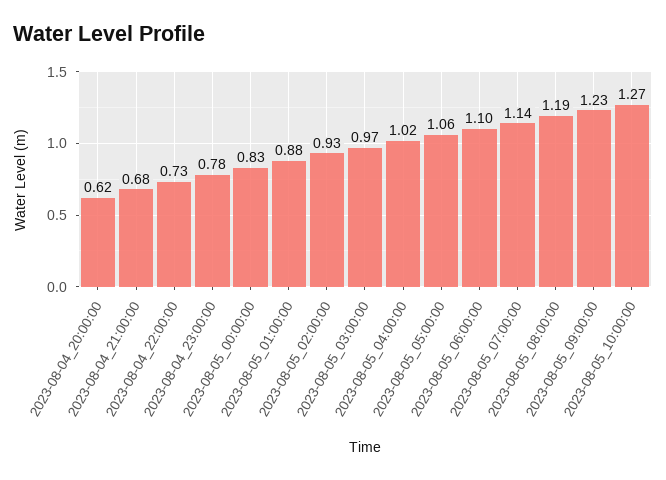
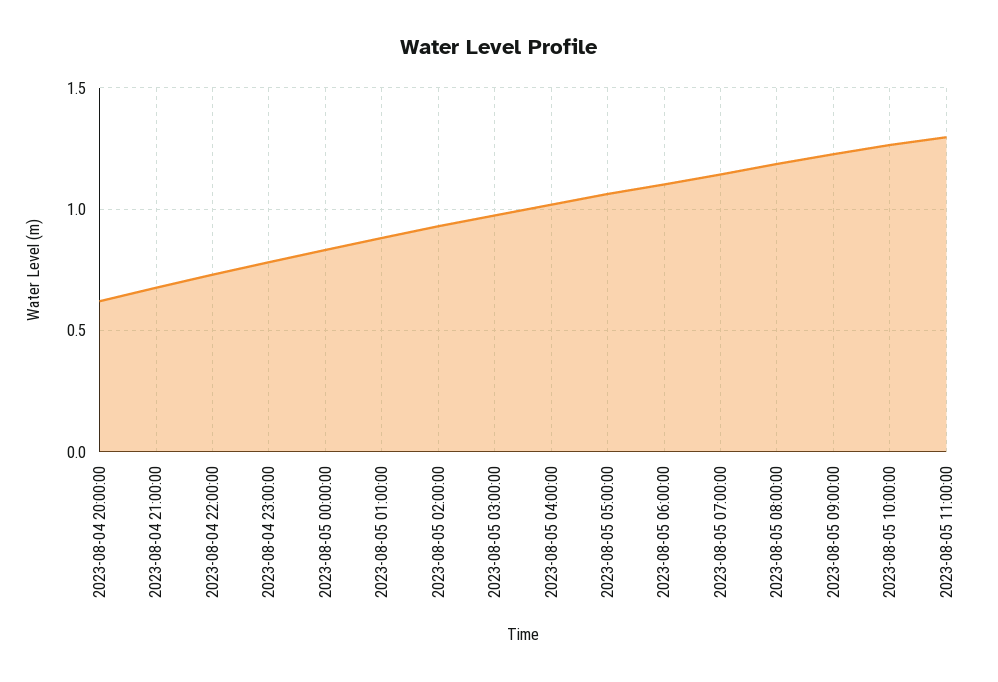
2023-08-05 11:00:00: none -> 1.3

